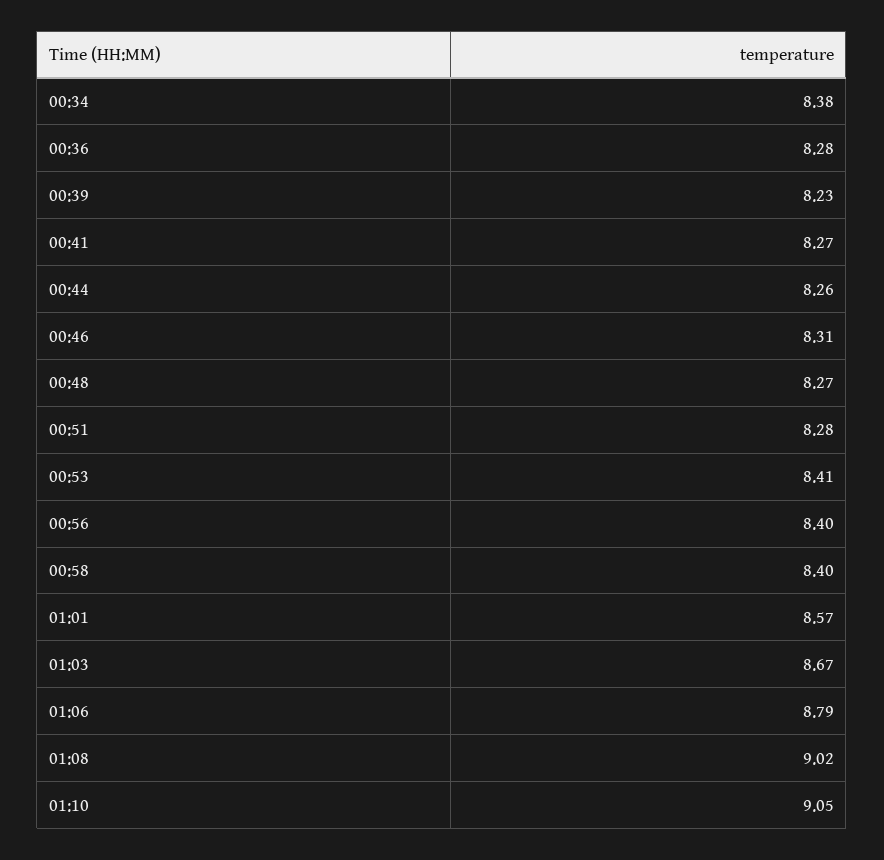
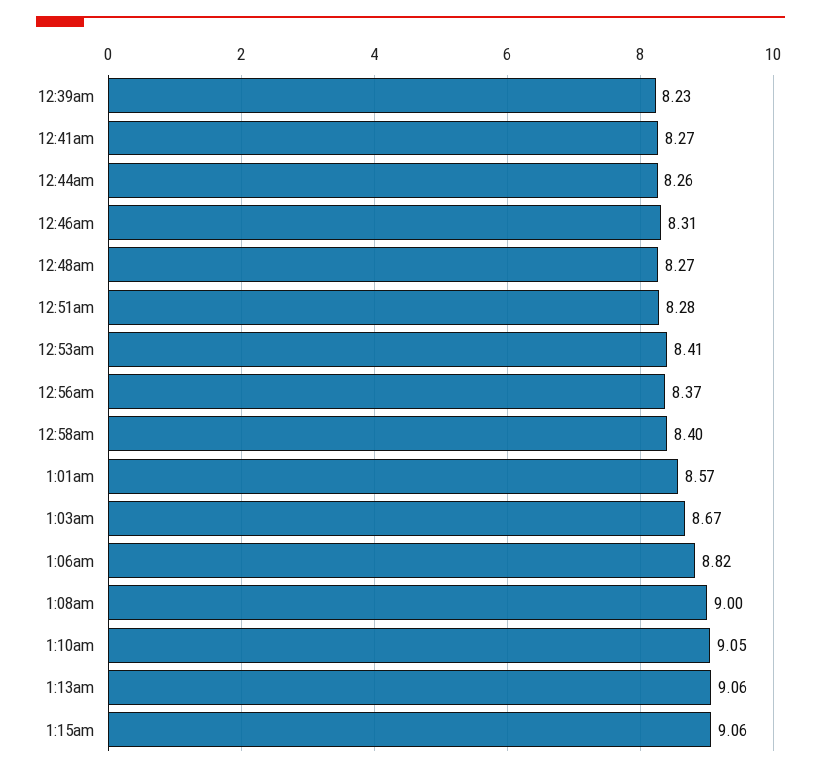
00:34: 8.38 -> none
00:36: 8.28 -> none
00:56: 8.4 -> 8.37
01:06: 8.79 -> 8.82
01:08: 9.02 -> 9
1:13am: none -> 9.06
1:15am: none -> 9.06

